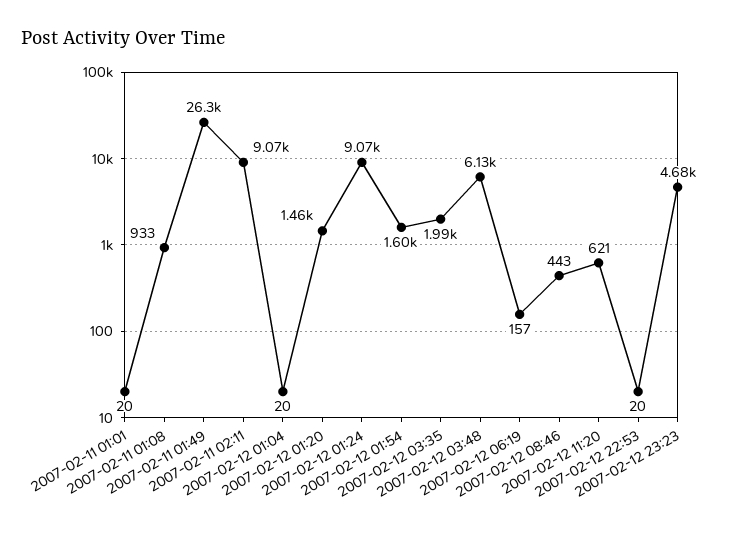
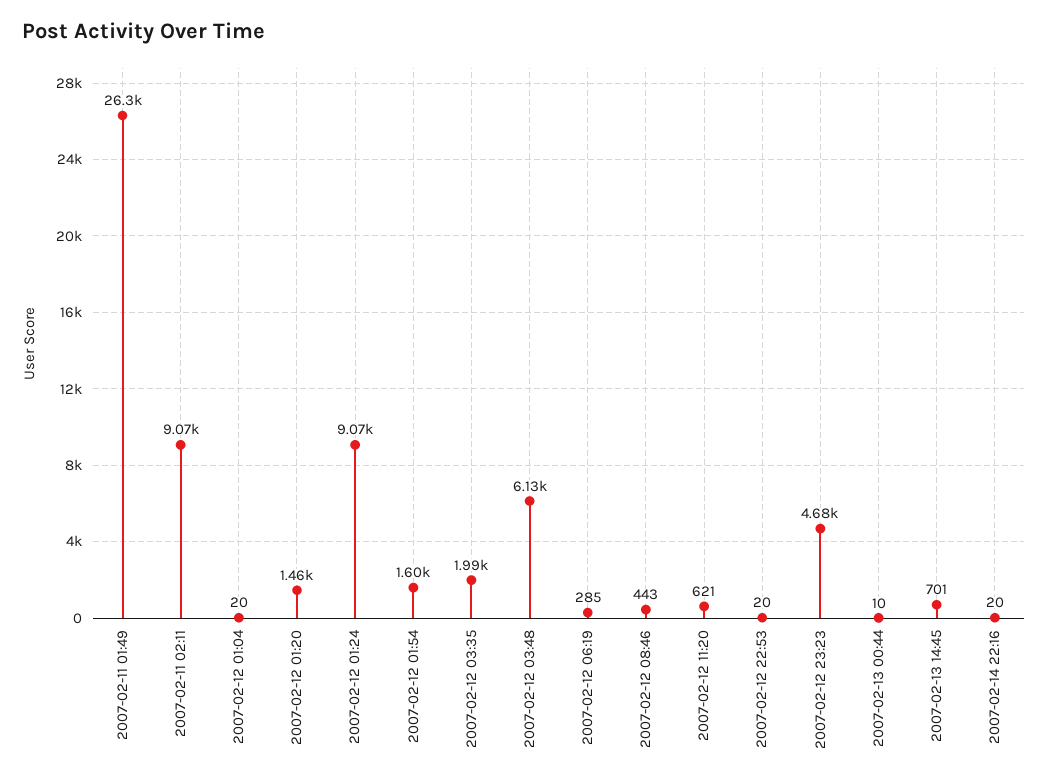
2007-02-11 01:01: 20 -> none
2007-02-11 01:08: 933 -> none
2007-02-12 06:19: 157 -> 285
2007-02-13 00:44: none -> 10
2007-02-13 14:45: none -> 701
2007-02-14 22:16: none -> 20

